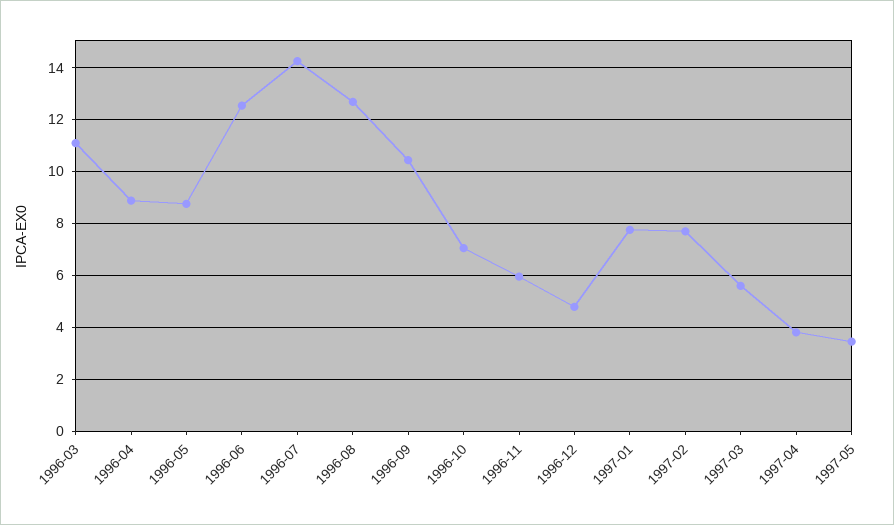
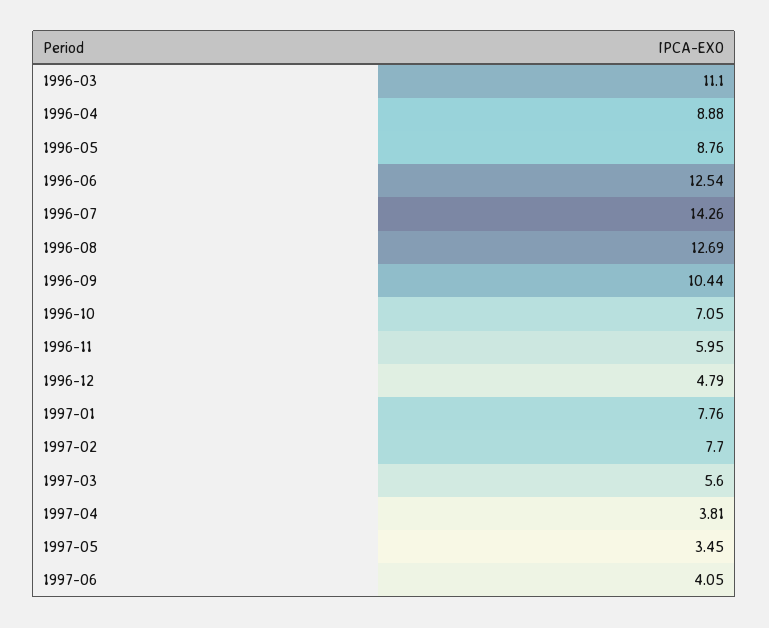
1997-06: none -> 4.05

